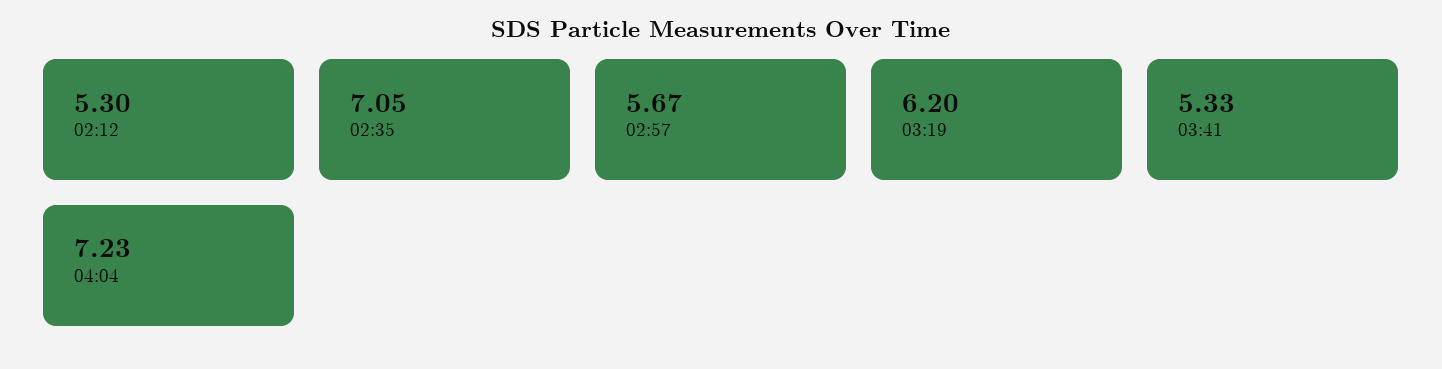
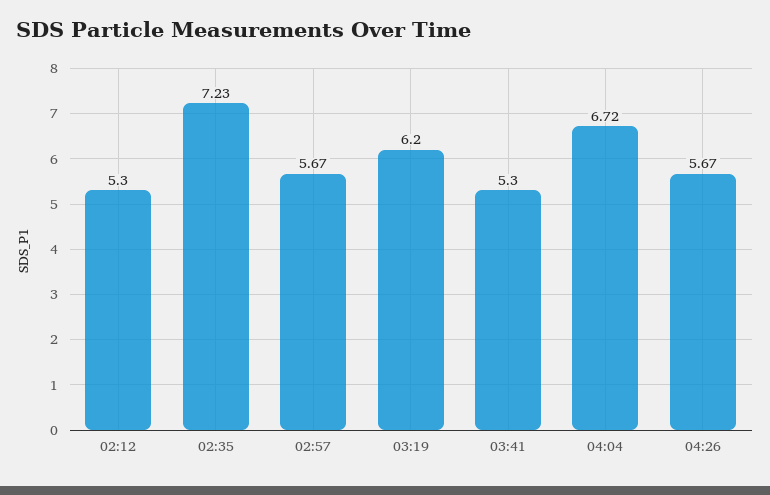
02:35: 7.05 -> 7.23
03:41: 5.33 -> 5.3
04:04: 7.23 -> 6.72
04:26: none -> 5.67

